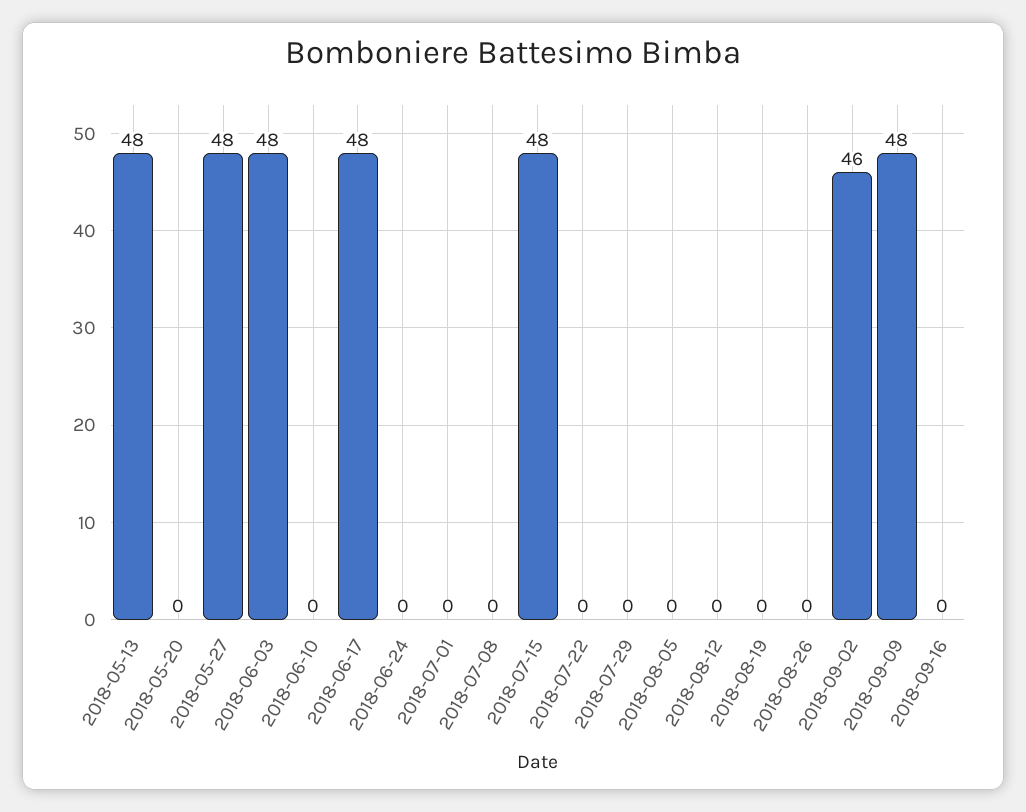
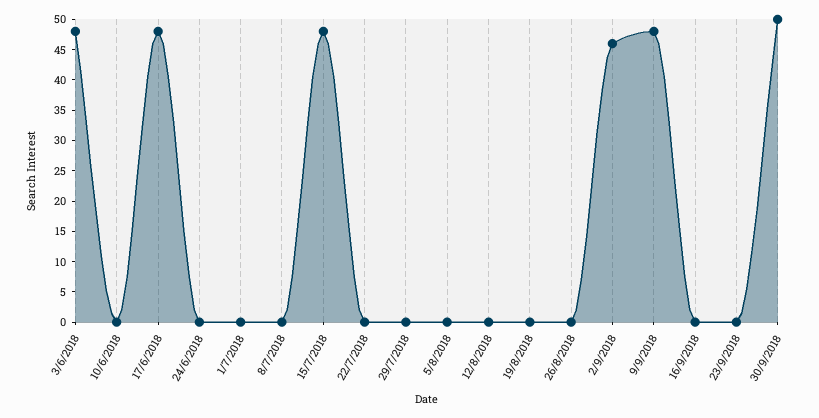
2018-05-13: 48 -> none
2018-05-20: 0 -> none
2018-05-27: 48 -> none
23/9/2018: none -> 0
30/9/2018: none -> 50

